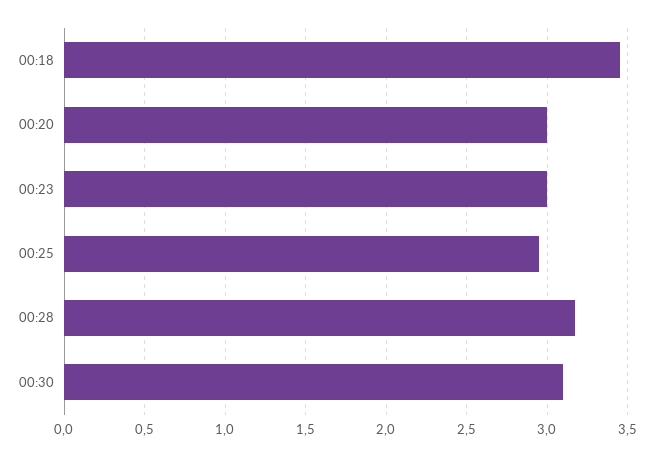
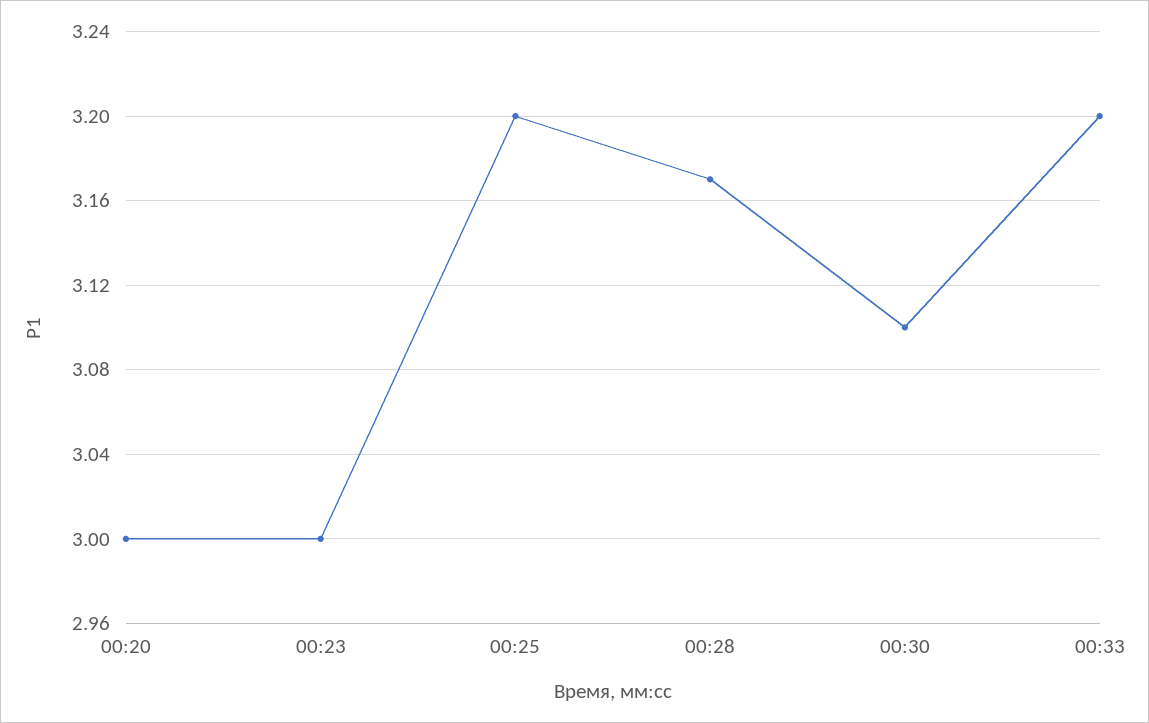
00:18: 3.45 -> none
00:25: 2.95 -> 3.2
00:33: none -> 3.2

